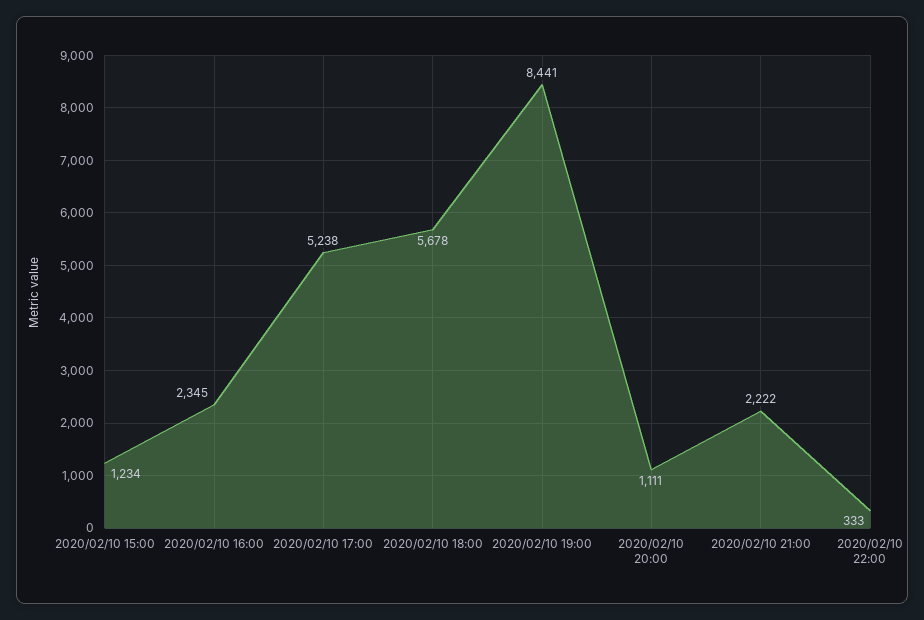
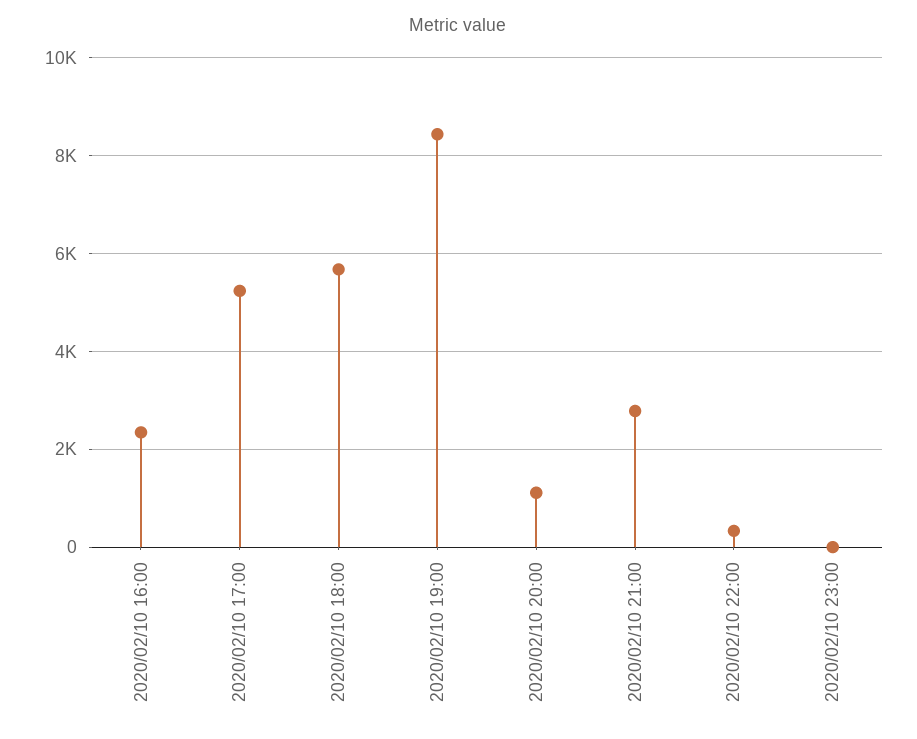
2020/02/10 15:00: 1234 -> none
2020/02/10 21:00: 2222 -> 2800
2020/02/10 23:00: none -> 0

